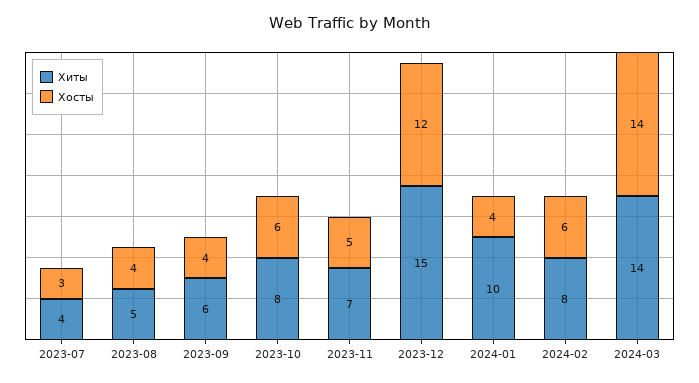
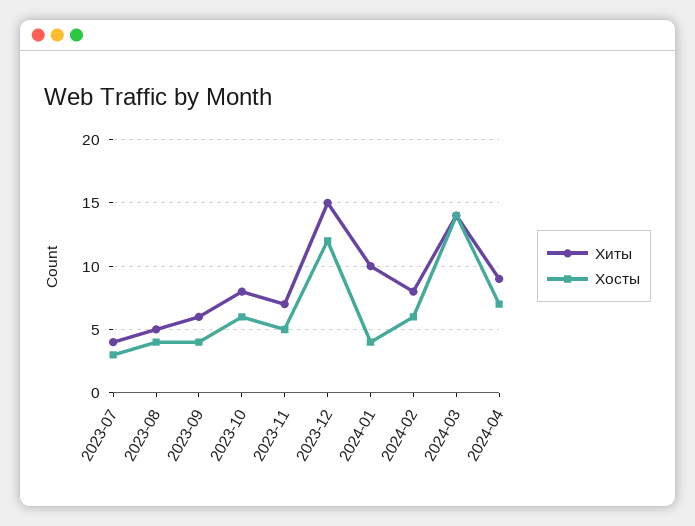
Хиты, 2024-04: none -> 9
Хосты, 2024-04: none -> 7

